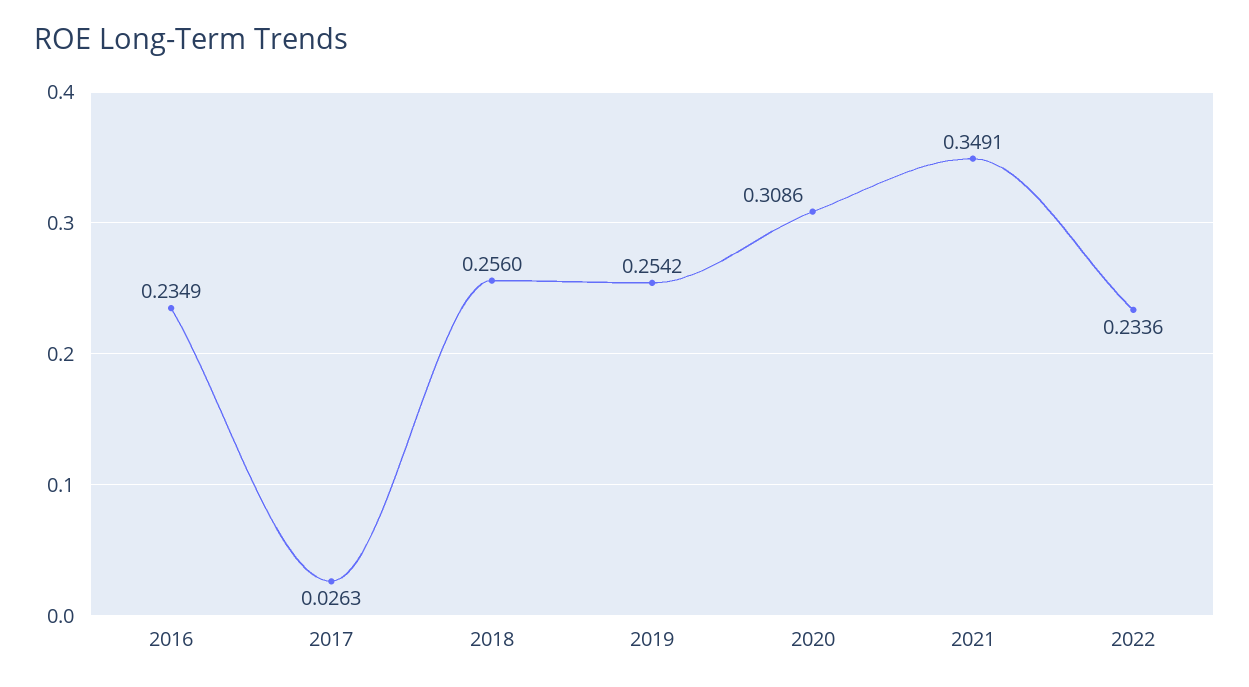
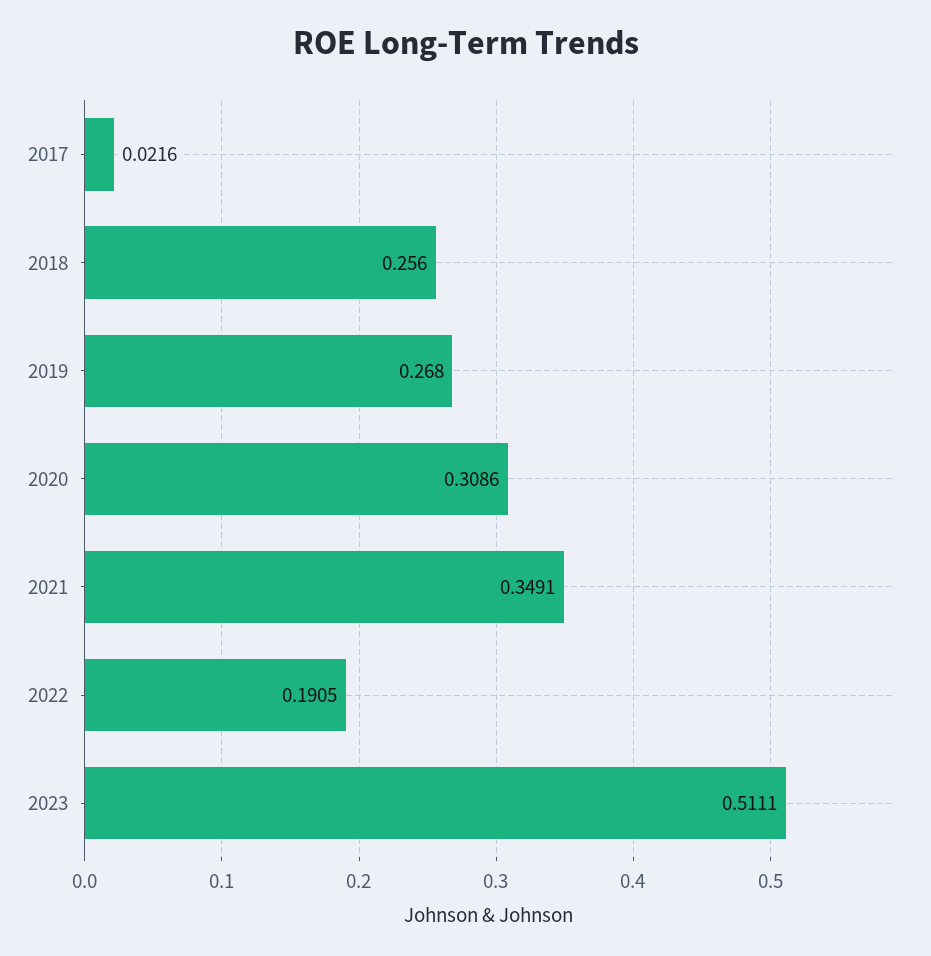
2016: 0.2349 -> none
2017: 0.0263 -> 0.0216
2019: 0.2542 -> 0.268
2022: 0.2336 -> 0.1905
2023: none -> 0.5111

